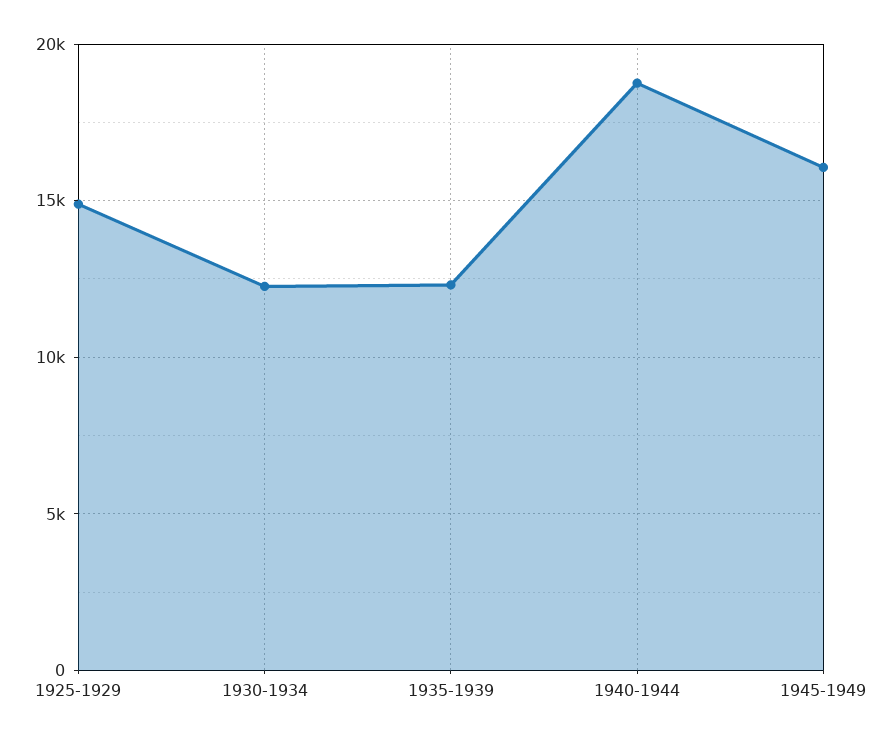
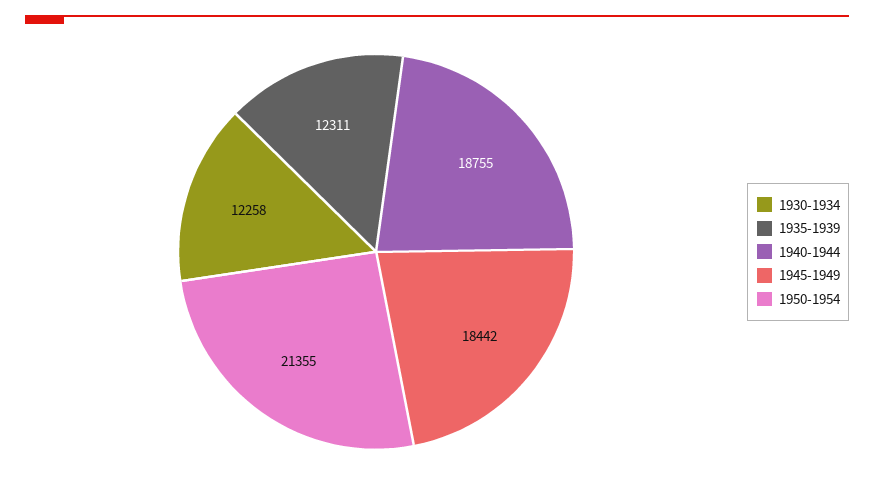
1925-1929: 15000 -> none
1945-1949: 16000 -> 18442
1950-1954: none -> 21355

